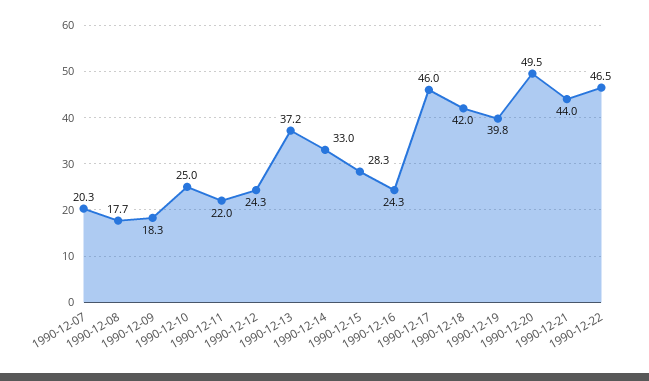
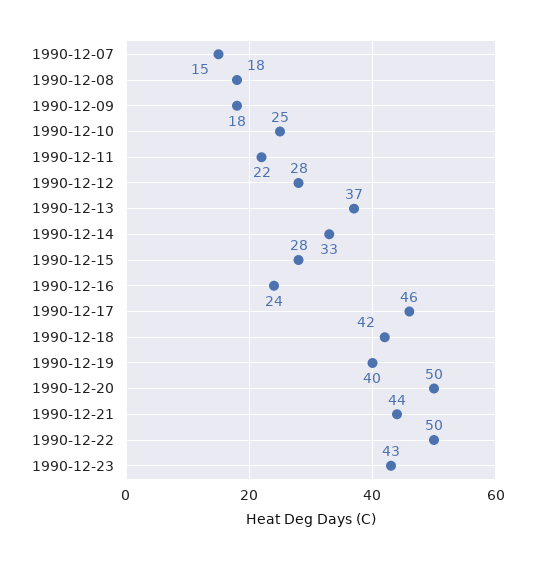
1990-12-07: 20.3 -> 15
1990-12-12: 24.3 -> 28
1990-12-22: 46.5 -> 50
1990-12-23: none -> 43

